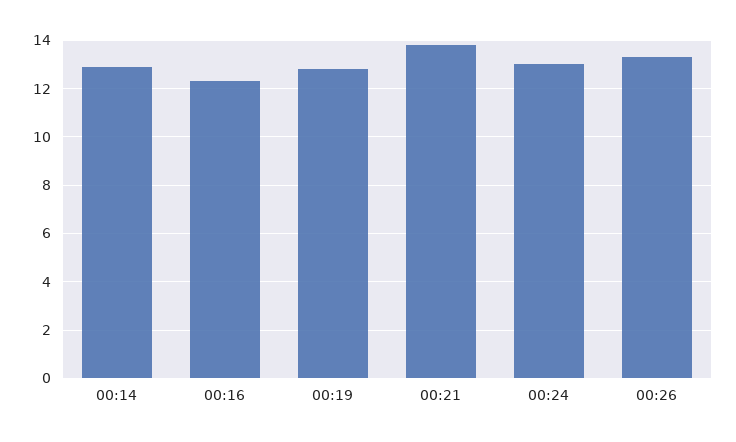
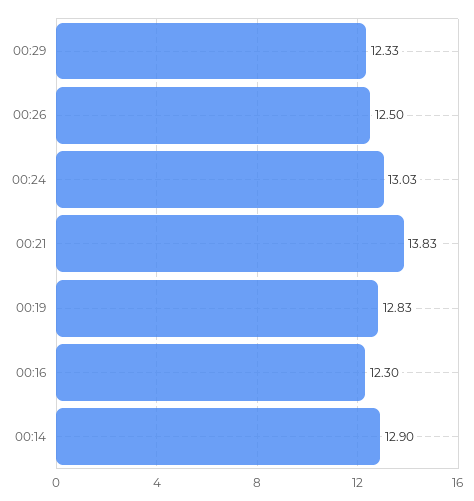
00:26: 13.25 -> 12.5
00:29: none -> 12.33

